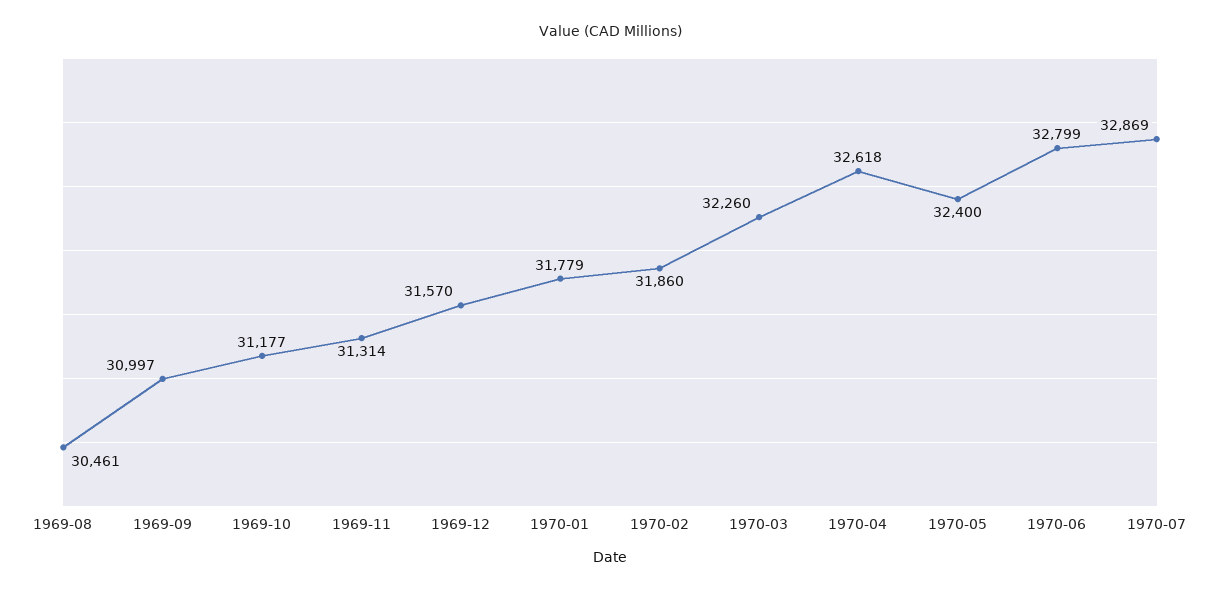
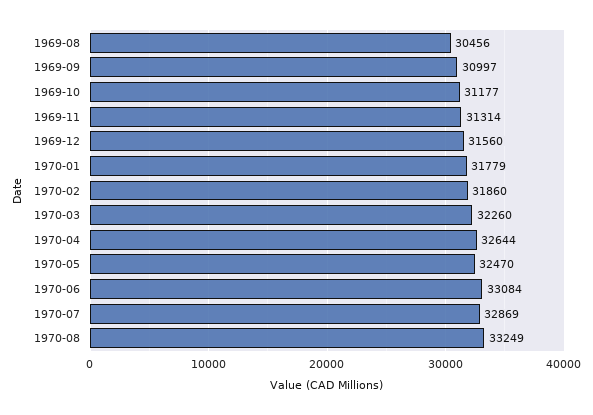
1969-08: 30461 -> 30456
1969-12: 31570 -> 31560
1970-04: 32618 -> 32644
1970-05: 32400 -> 32470
1970-06: 32799 -> 33084
1970-08: none -> 33249

